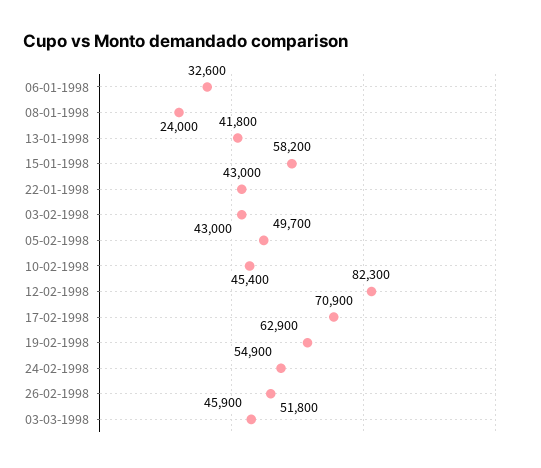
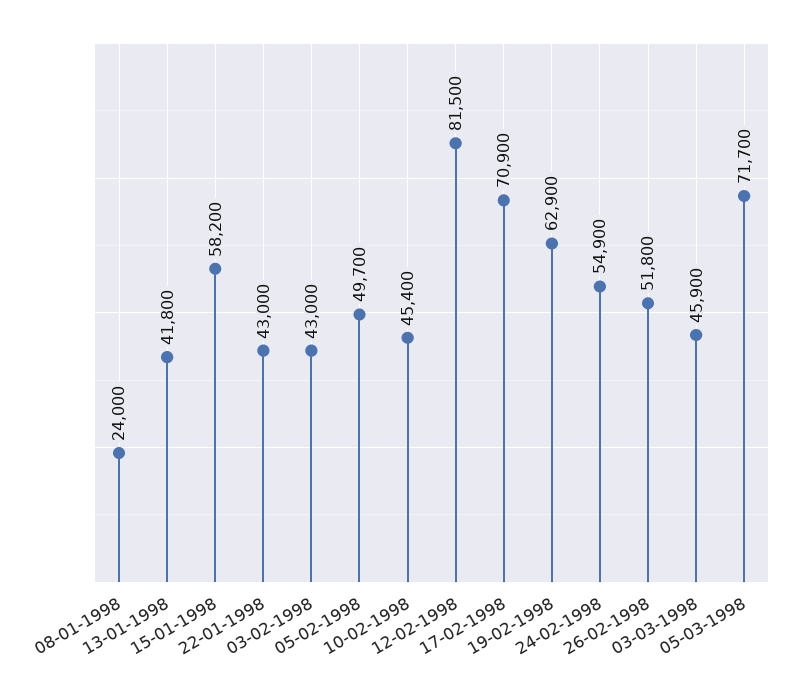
06-01-1998: 32600 -> none
12-02-1998: 82300 -> 81500
05-03-1998: none -> 71700

